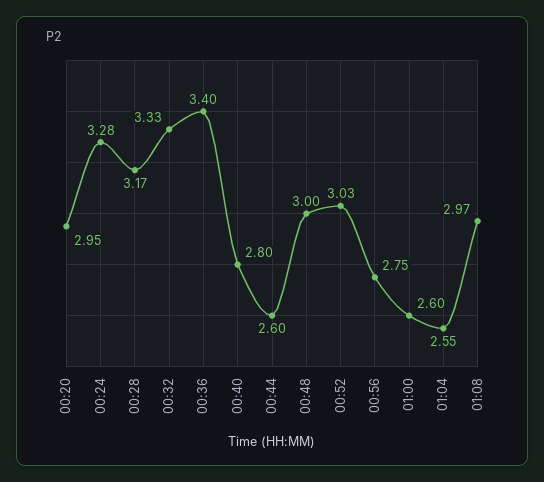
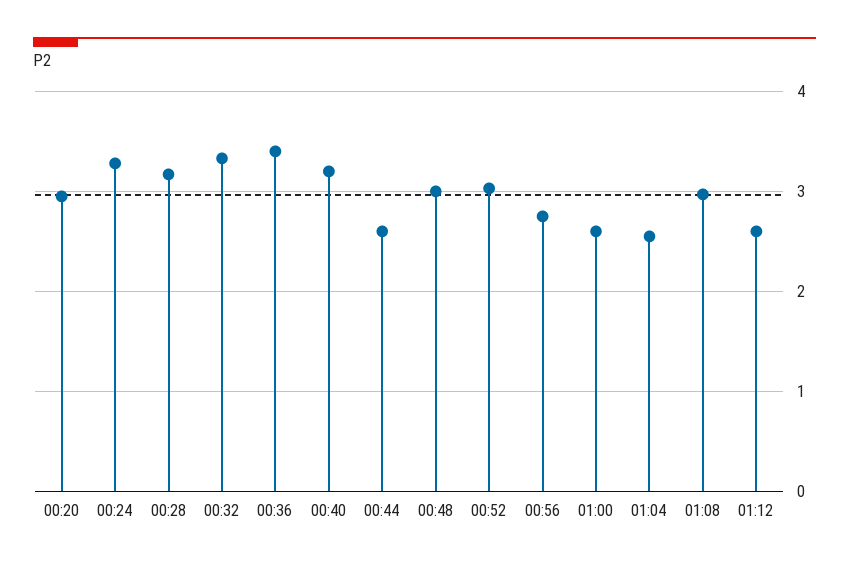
00:40: 2.8 -> 3.2
01:12: none -> 2.6

